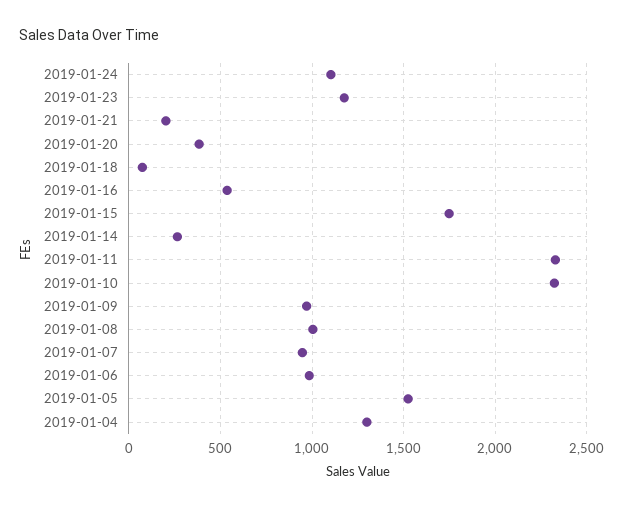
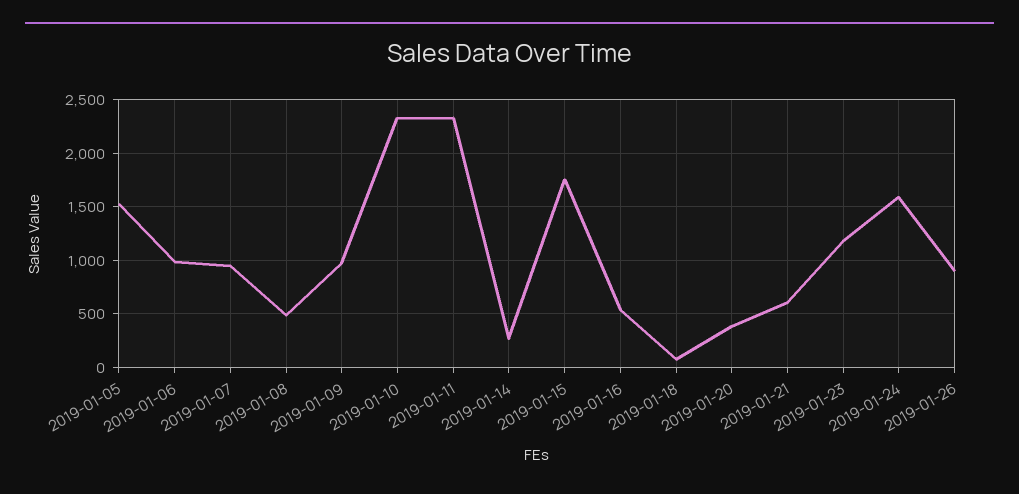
2019-01-24: 1100 -> 1600
2019-01-21: 200 -> 600
2019-01-08: 1000 -> 500
2019-01-04: 1300 -> none
2019-01-26: none -> 900

